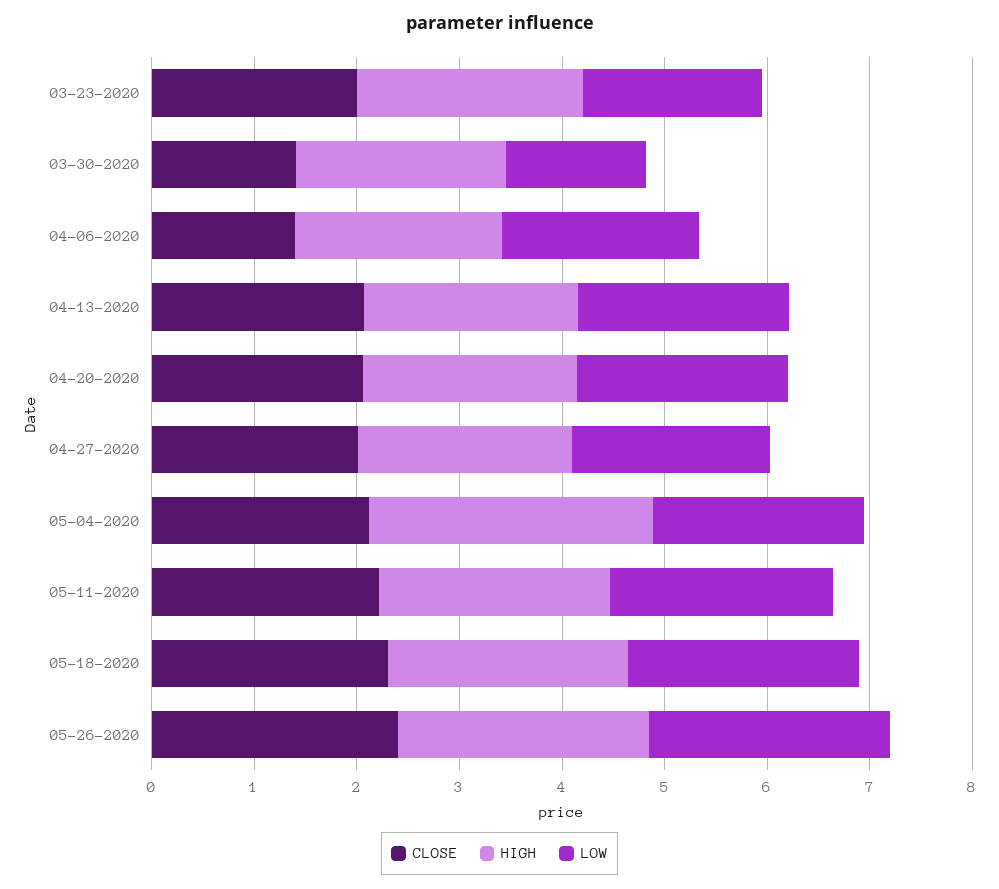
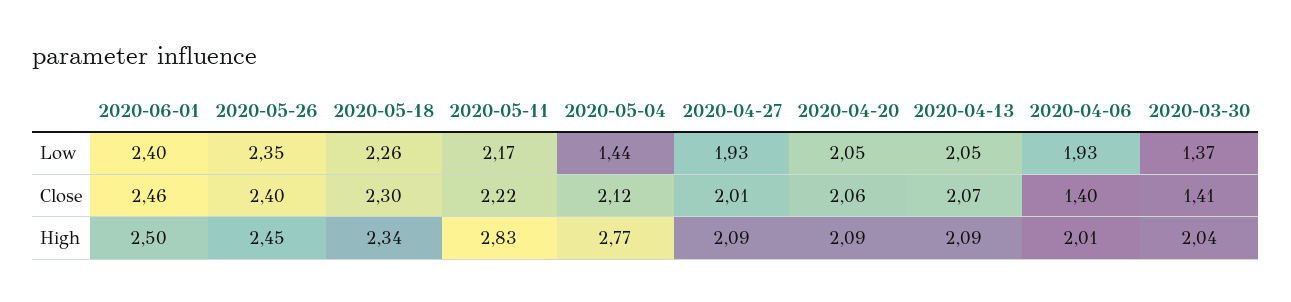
CLOSE, 03-23-2020: 2 -> none
HIGH, 03-23-2020: 2.2 -> none
LOW, 03-23-2020: 1.8 -> none
LOW, 05-04-2020: 2 -> 1.44
HIGH, 05-11-2020: 2.2 -> 2.83
LOW, 2020-06-01: none -> 2.4
CLOSE, 2020-06-01: none -> 2.46
HIGH, 2020-06-01: none -> 2.5

